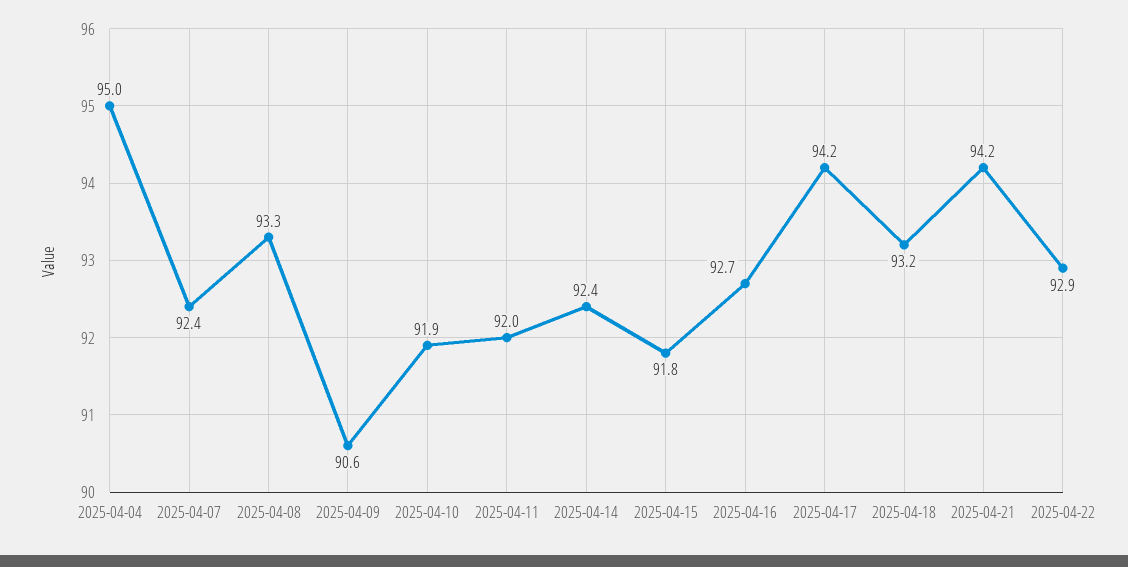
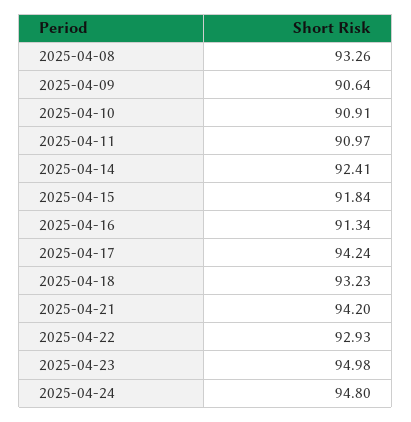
2025-04-04: 95 -> none
2025-04-07: 92.4 -> none
2025-04-10: 91.9 -> 90.91
2025-04-11: 92 -> 90.97
2025-04-16: 92.7 -> 91.34
2025-04-23: none -> 94.98
2025-04-24: none -> 94.8

